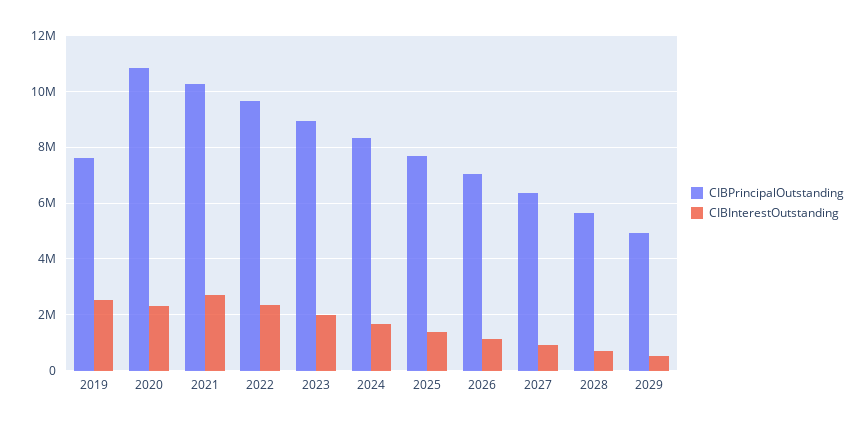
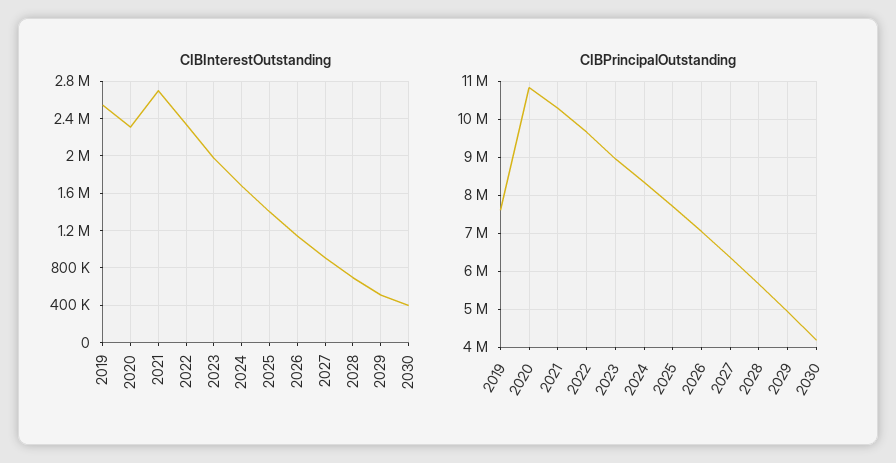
CIBInterestOutstanding, 2030: none -> 400000
CIBPrincipalOutstanding, 2030: none -> 4200000

